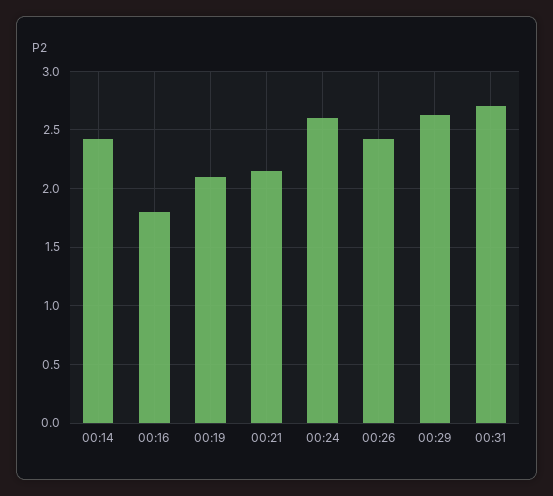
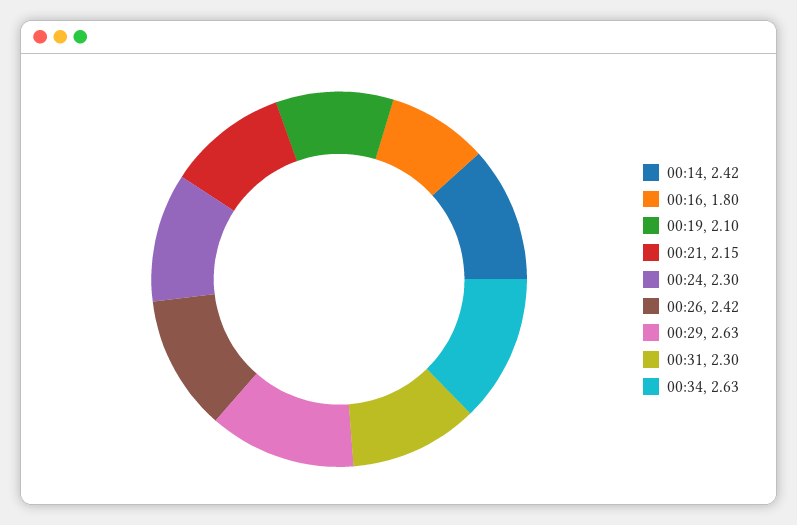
00:24: 2.6 -> 2.3
00:31: 2.7 -> 2.3
00:34: none -> 2.63

